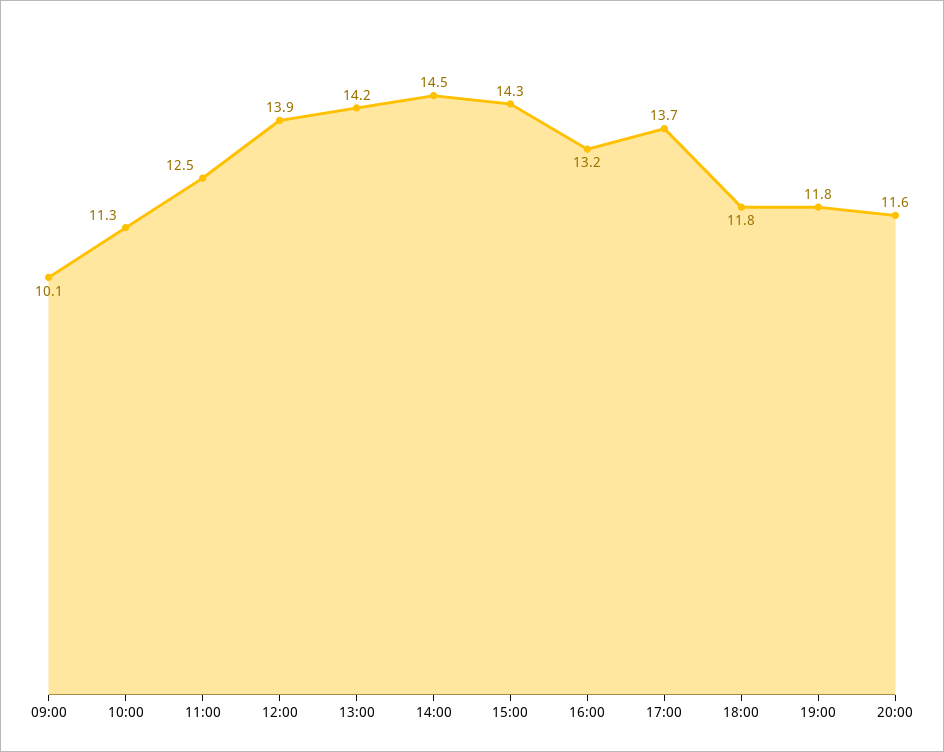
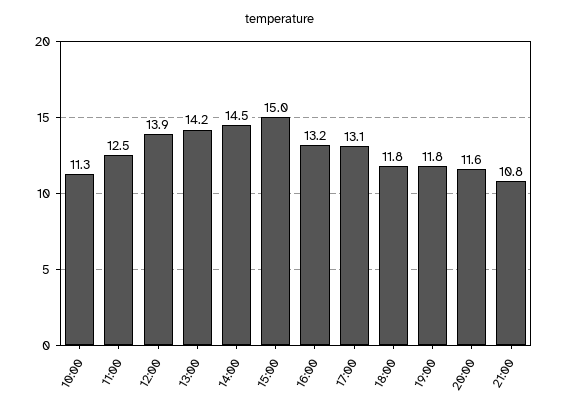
09:00: 10.1 -> none
15:00: 14.3 -> 15
17:00: 13.7 -> 13.1
21:00: none -> 10.8

